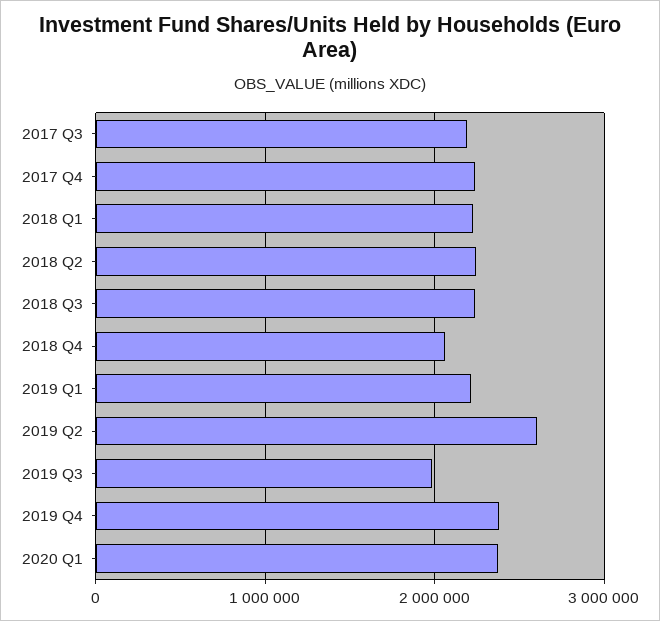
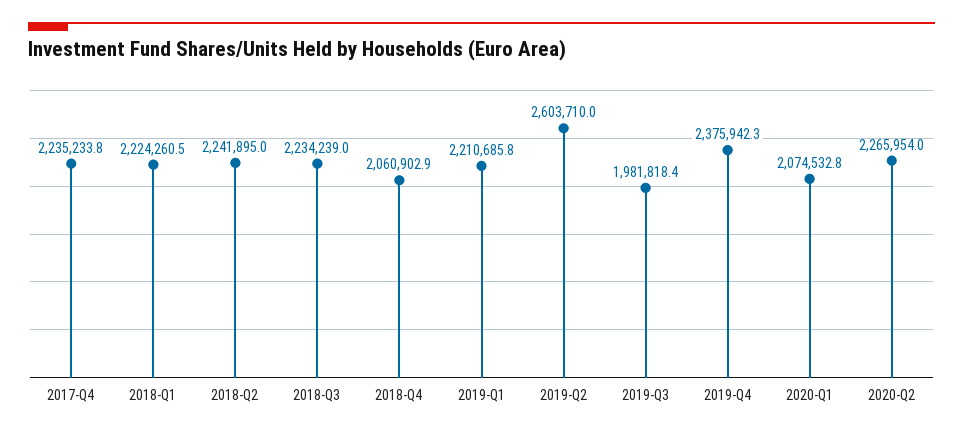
2017 Q3: 2200000 -> none
2020 Q1: 2400000 -> 2074532.8
2020-Q2: none -> 2265954

